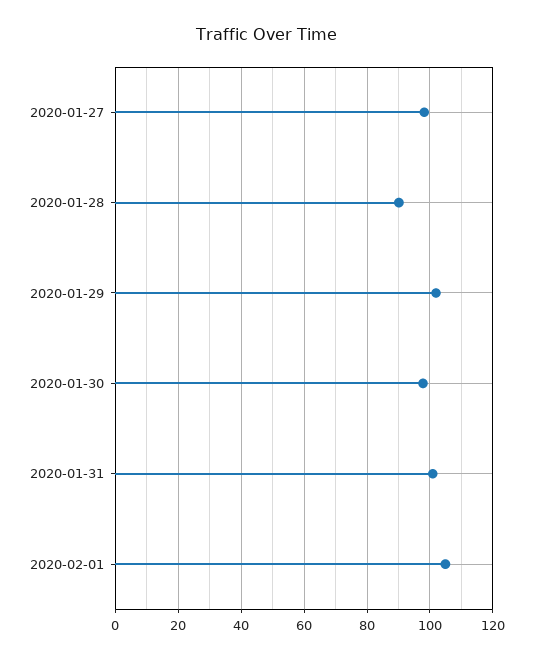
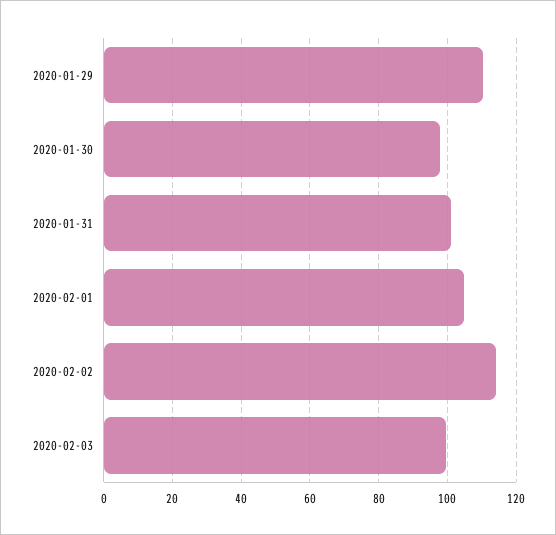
2020-01-27: 98 -> none
2020-01-28: 90 -> none
2020-01-29: 102 -> 110
2020-02-02: none -> 114
2020-02-03: none -> 100

